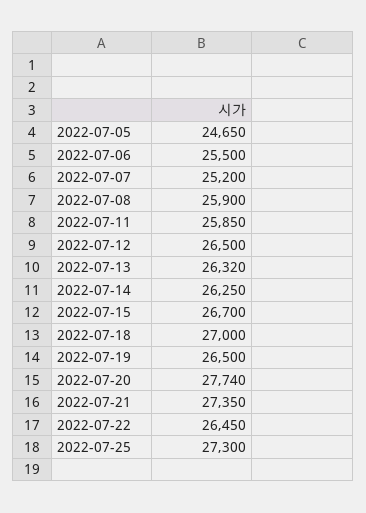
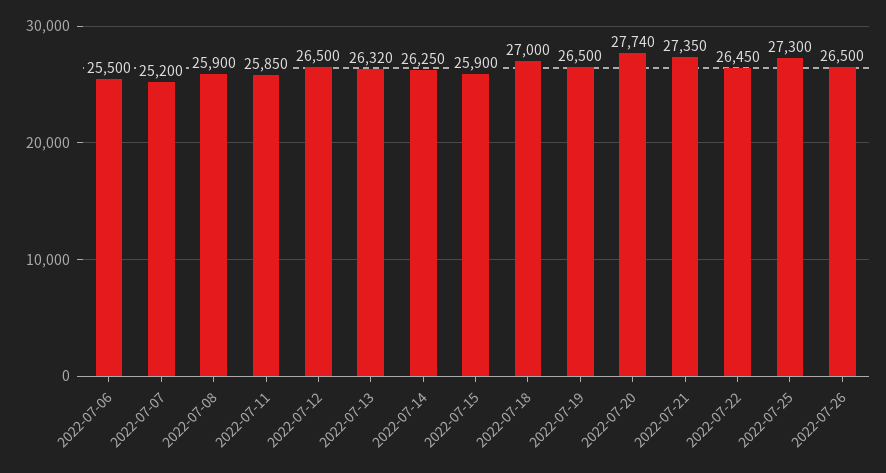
2022-07-05: 24650 -> none
2022-07-15: 26700 -> 25900
2022-07-26: none -> 26500

